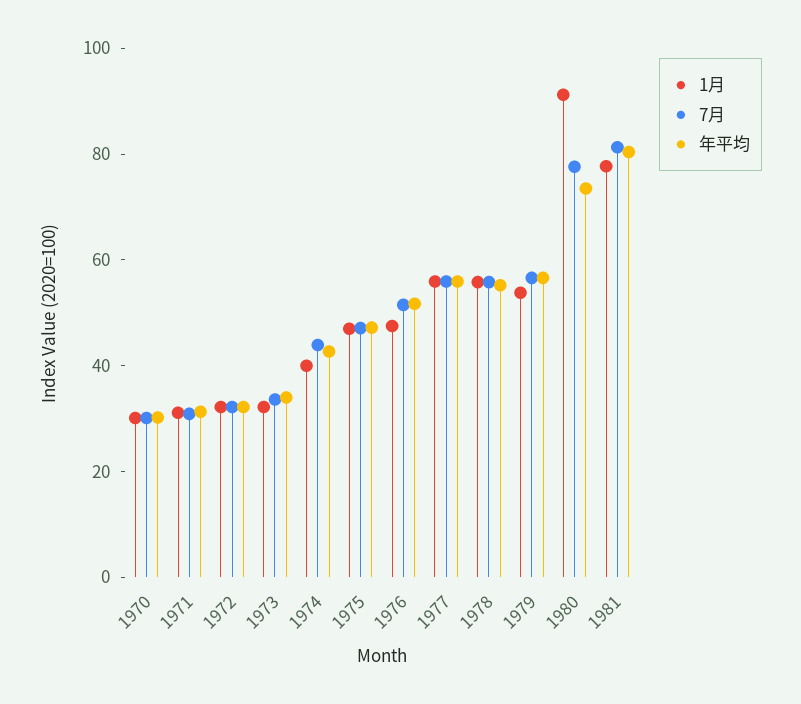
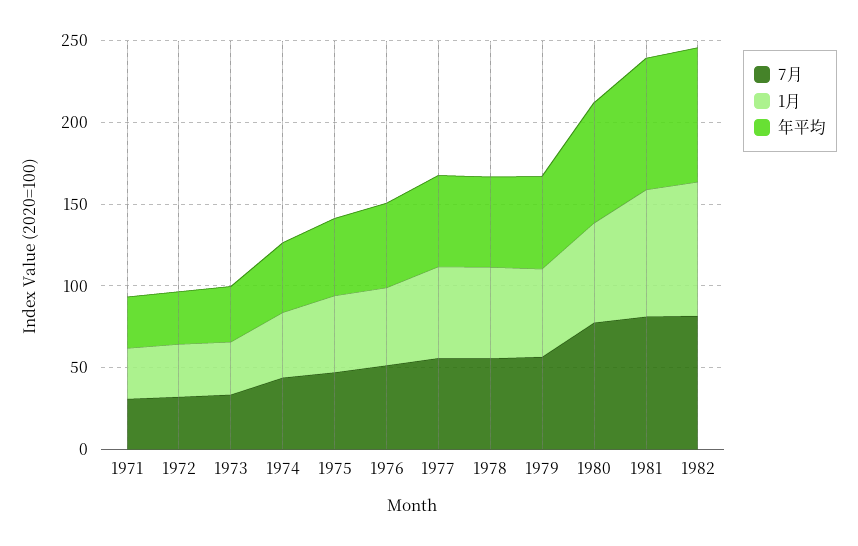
1月, 1970: 30 -> none
7月, 1970: 30 -> none
年平均, 1970: 30 -> none
1月, 1980: 90 -> 60
7月, 1982: none -> 80
1月, 1982: none -> 80
年平均, 1982: none -> 80

